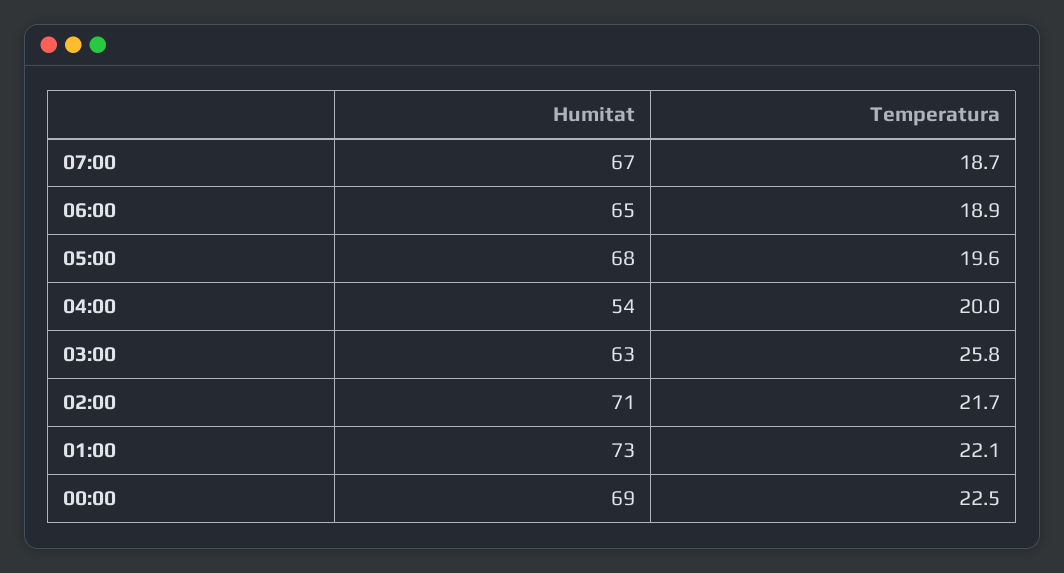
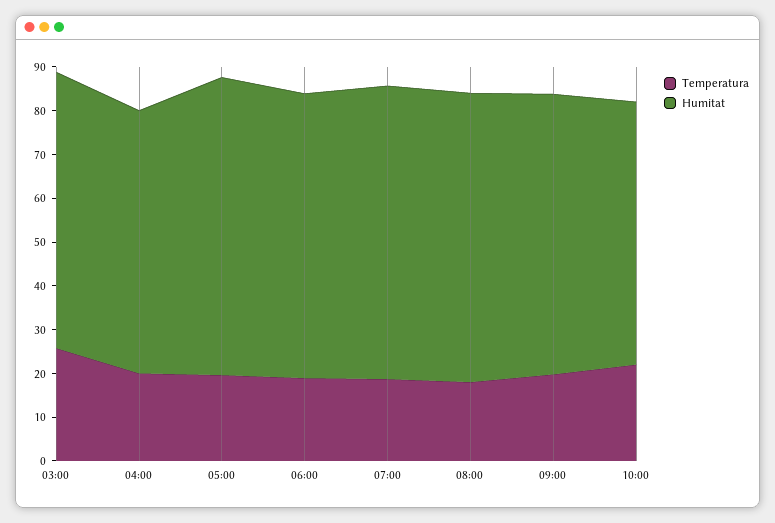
Humitat, 04:00: 54 -> 60
Humitat, 02:00: 71 -> none
Temperatura, 02:00: 21.7 -> none
Humitat, 01:00: 73 -> none
Temperatura, 01:00: 22.1 -> none
Humitat, 00:00: 69 -> none
Temperatura, 00:00: 22.5 -> none
Temperatura, 08:00: none -> 18
Humitat, 08:00: none -> 66
Temperatura, 09:00: none -> 20
Humitat, 09:00: none -> 64
Temperatura, 10:00: none -> 22
Humitat, 10:00: none -> 60

